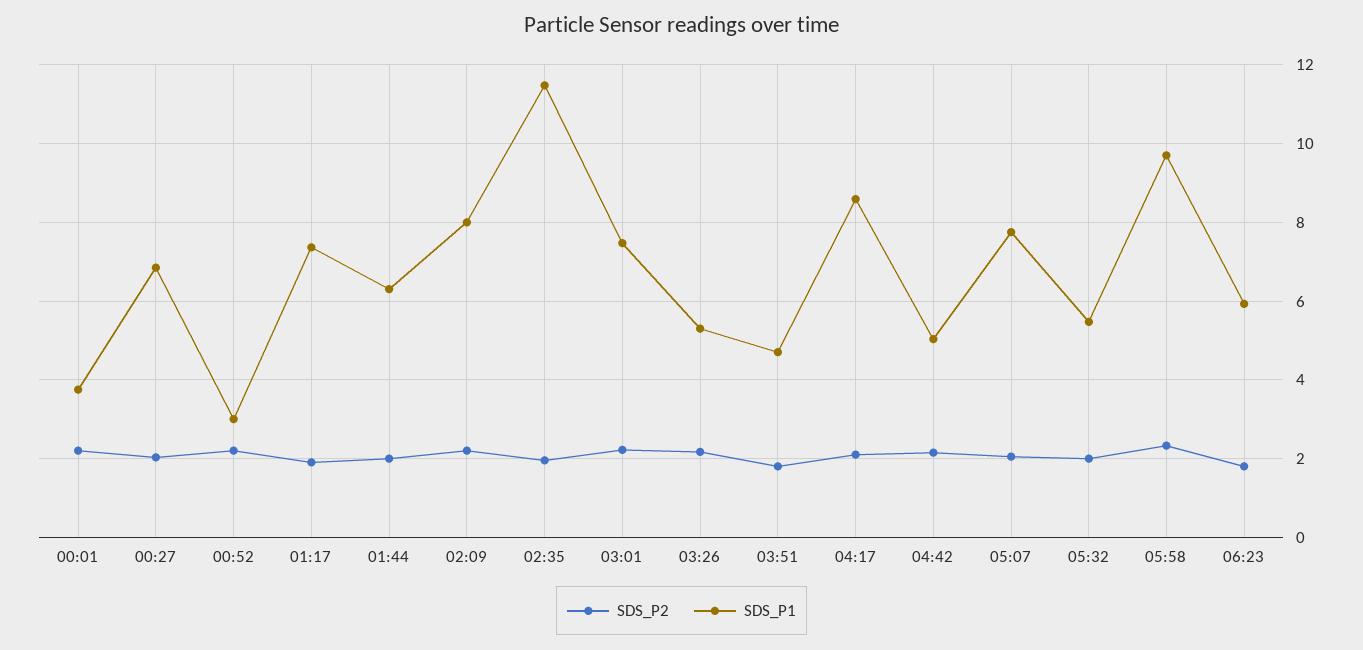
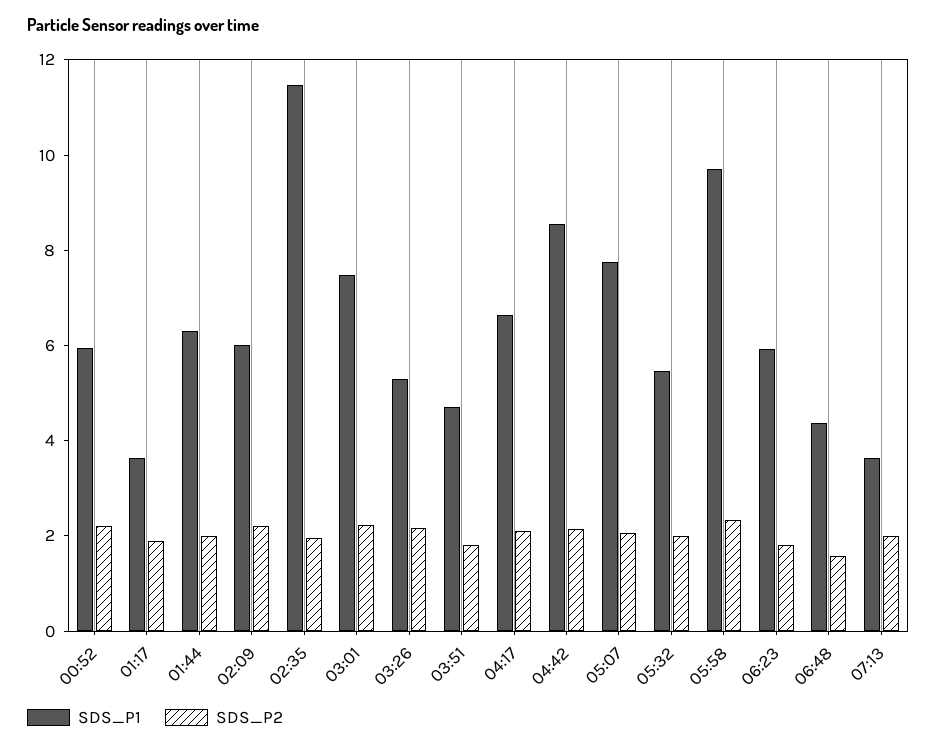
SDS_P2, 00:01: 2.2 -> none
SDS_P1, 00:01: 3.8 -> none
SDS_P2, 00:27: 2 -> none
SDS_P1, 00:27: 6.8 -> none
SDS_P1, 00:52: 3 -> 6
SDS_P1, 01:17: 7.4 -> 3.5
SDS_P1, 02:09: 8 -> 6
SDS_P1, 04:17: 8.6 -> 6.5
SDS_P1, 04:42: 5 -> 8.5
SDS_P1, 06:48: none -> 4.5
SDS_P2, 06:48: none -> 1.5
SDS_P1, 07:13: none -> 3.5
SDS_P2, 07:13: none -> 2

